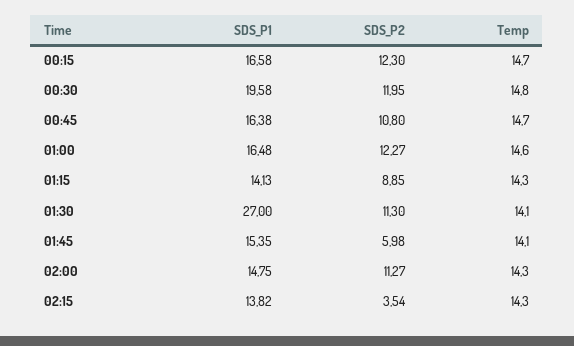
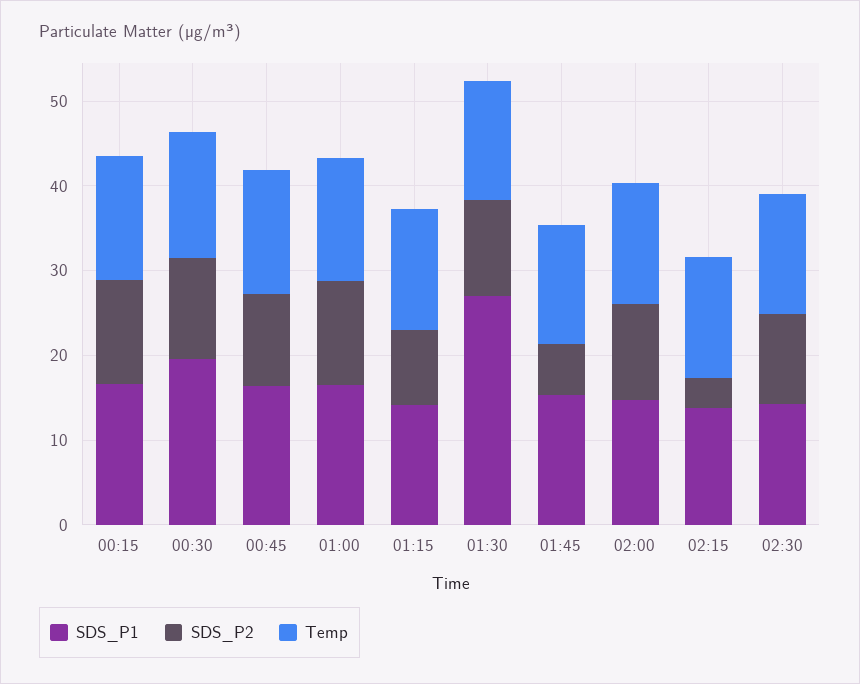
SDS_P1, 02:30: none -> 14
SDS_P2, 02:30: none -> 10
Temp, 02:30: none -> 14

